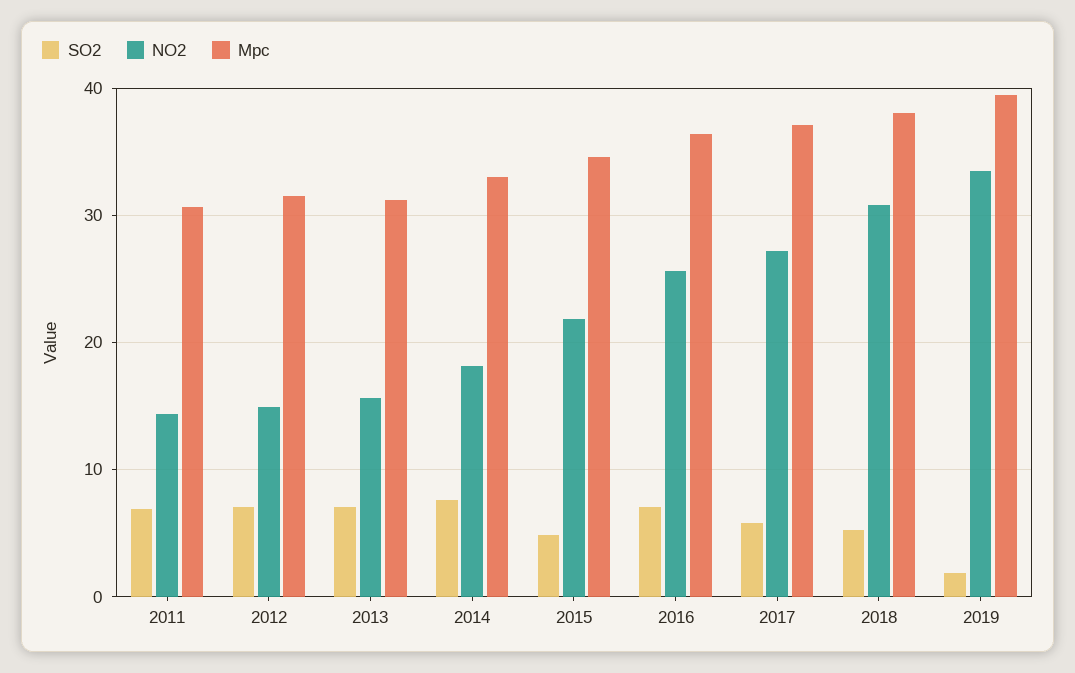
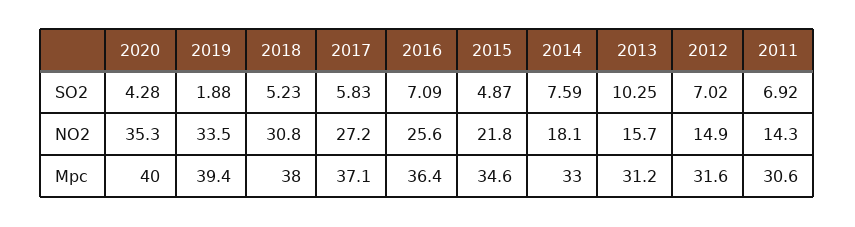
SO2, 2013: 7 -> 10.25
SO2, 2020: none -> 4.28
NO2, 2020: none -> 35.3
Mpc, 2020: none -> 40

